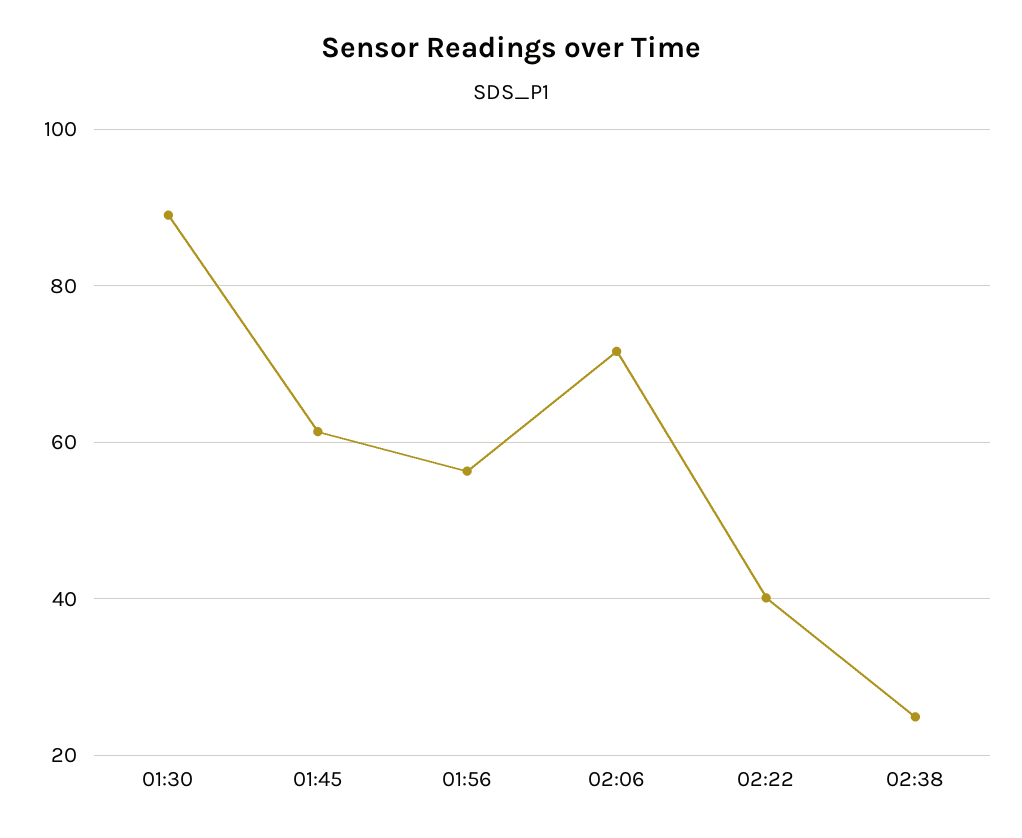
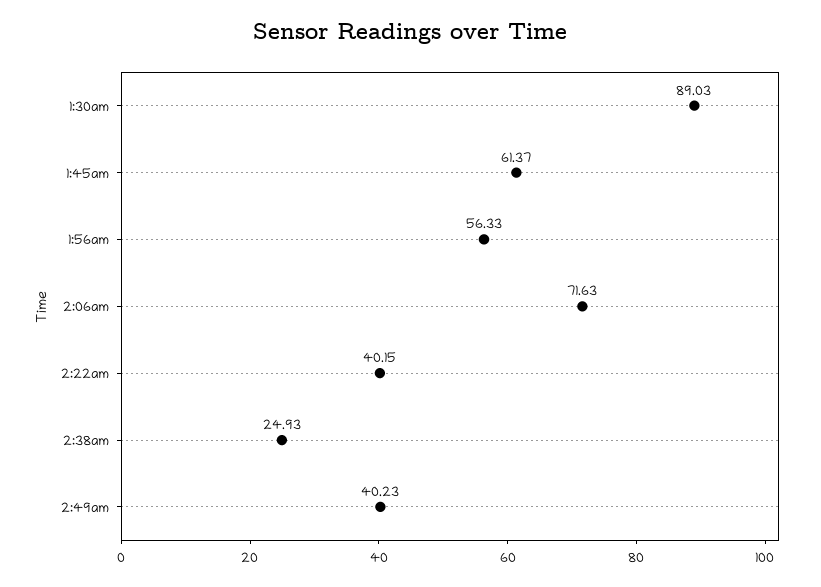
2:49am: none -> 40.23

